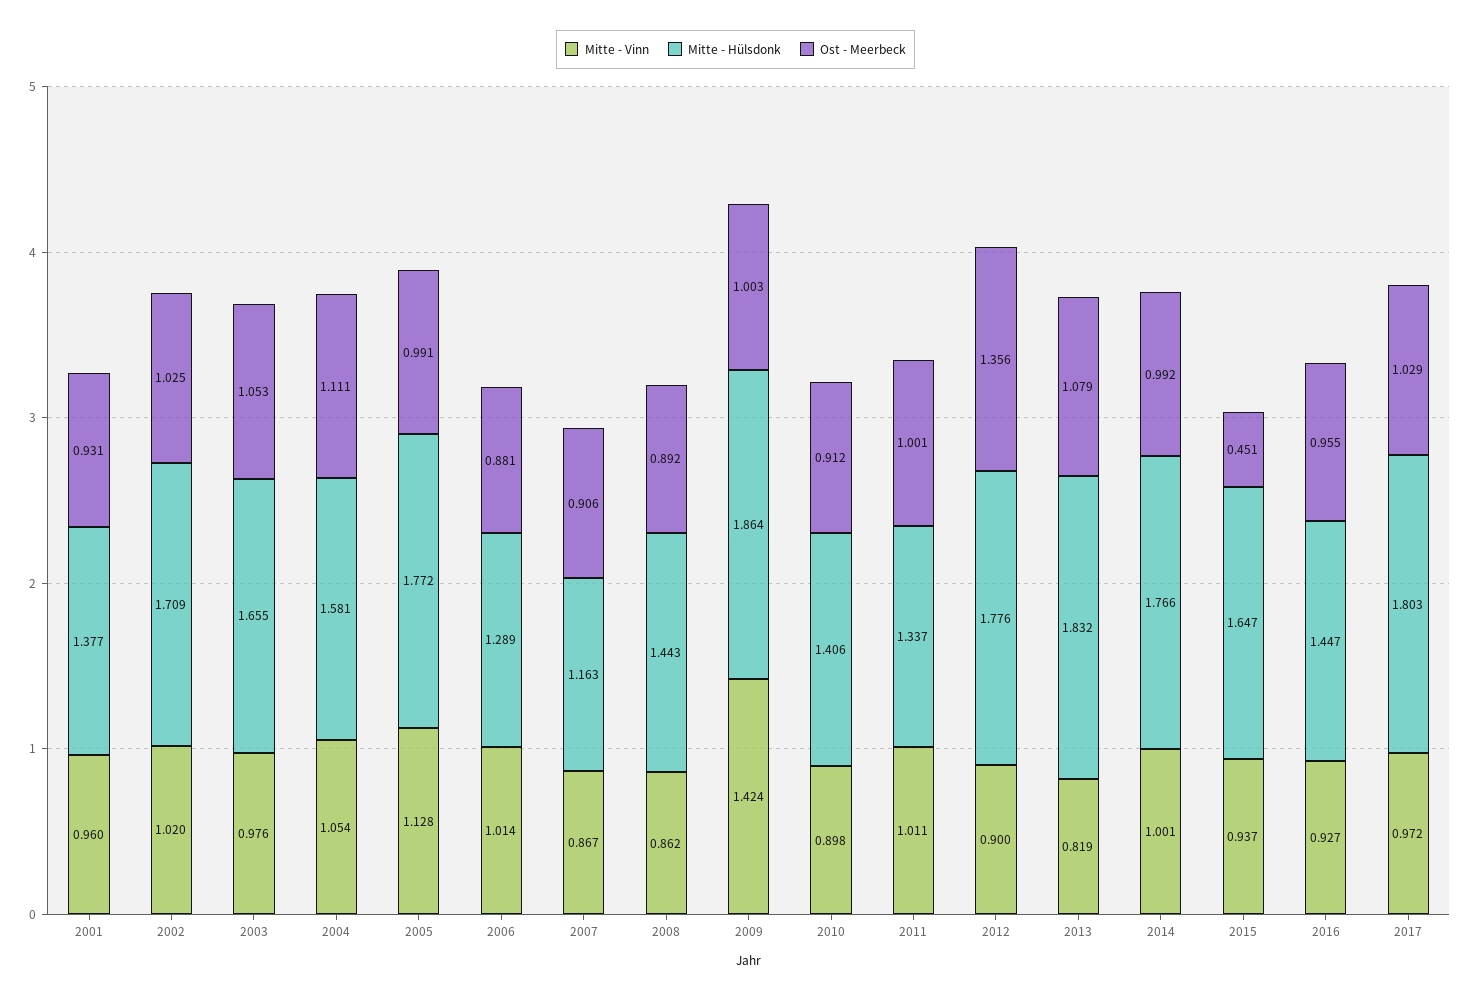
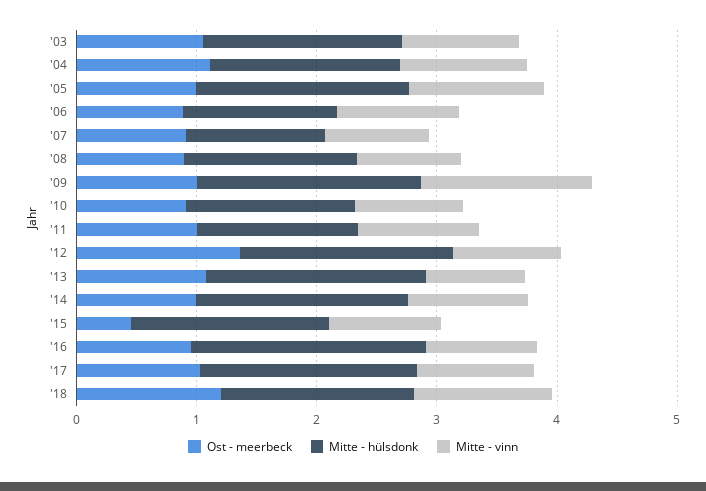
Mitte - Vinn, 2001: 0.96 -> none
Mitte - Hülsdonk, 2001: 1.377 -> none
Ost - Meerbeck, 2001: 0.931 -> none
Mitte - Vinn, 2002: 1.02 -> none
Mitte - Hülsdonk, 2002: 1.709 -> none
Ost - Meerbeck, 2002: 1.025 -> none
Mitte - Hülsdonk, 2016: 1.447 -> 2
Ost - Meerbeck, '18: none -> 1.2
Mitte - Hülsdonk, '18: none -> 1.6
Mitte - Vinn, '18: none -> 1.2

